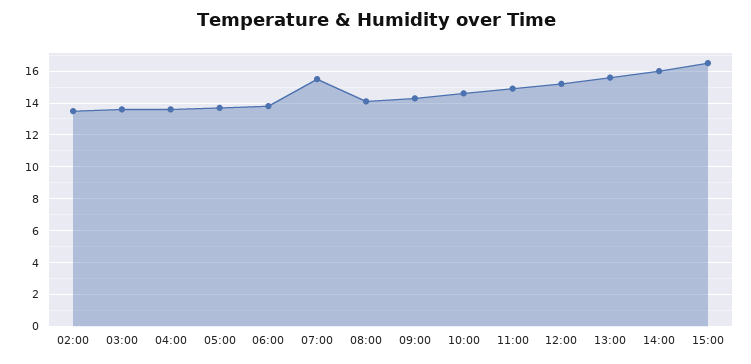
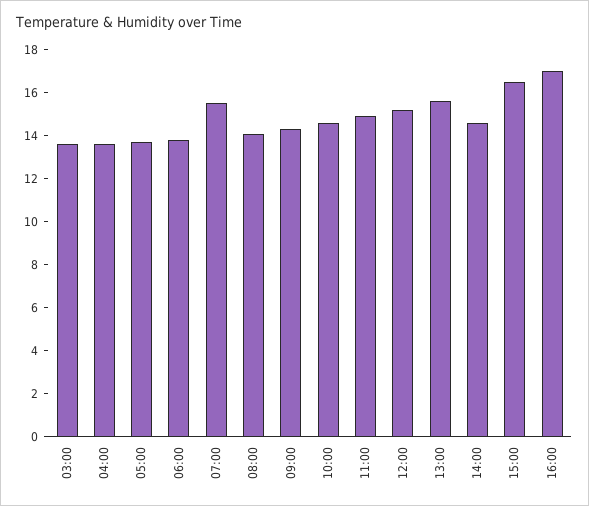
02:00: 13.5 -> none
14:00: 16 -> 14.5
16:00: none -> 17

